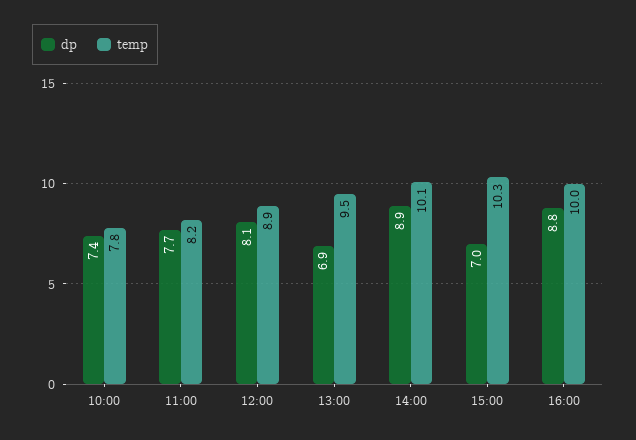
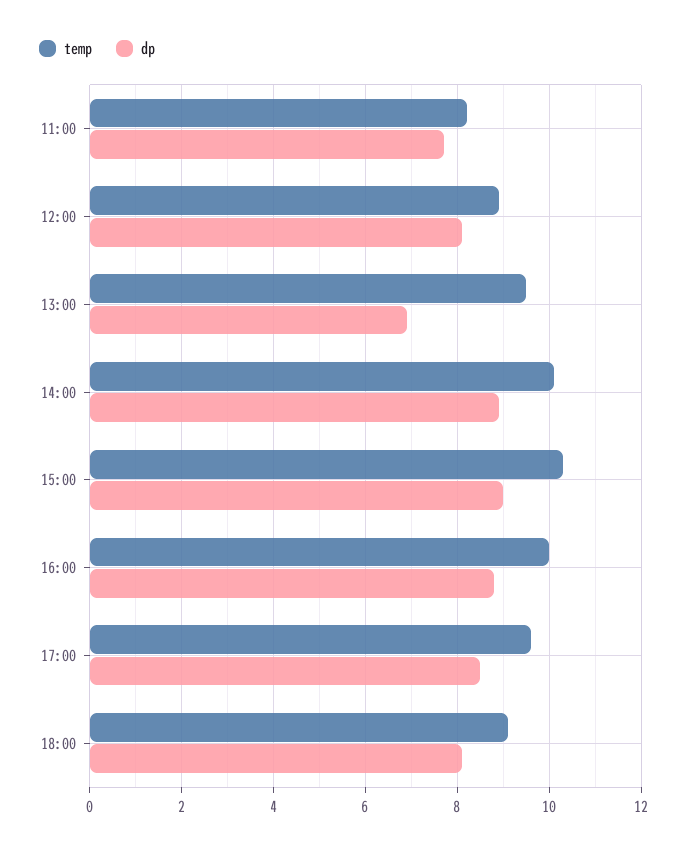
dp, 10:00: 7.4 -> none
temp, 10:00: 7.8 -> none
dp, 15:00: 7 -> 9
temp, 17:00: none -> 9.5
dp, 17:00: none -> 8.5
temp, 18:00: none -> 9
dp, 18:00: none -> 8

